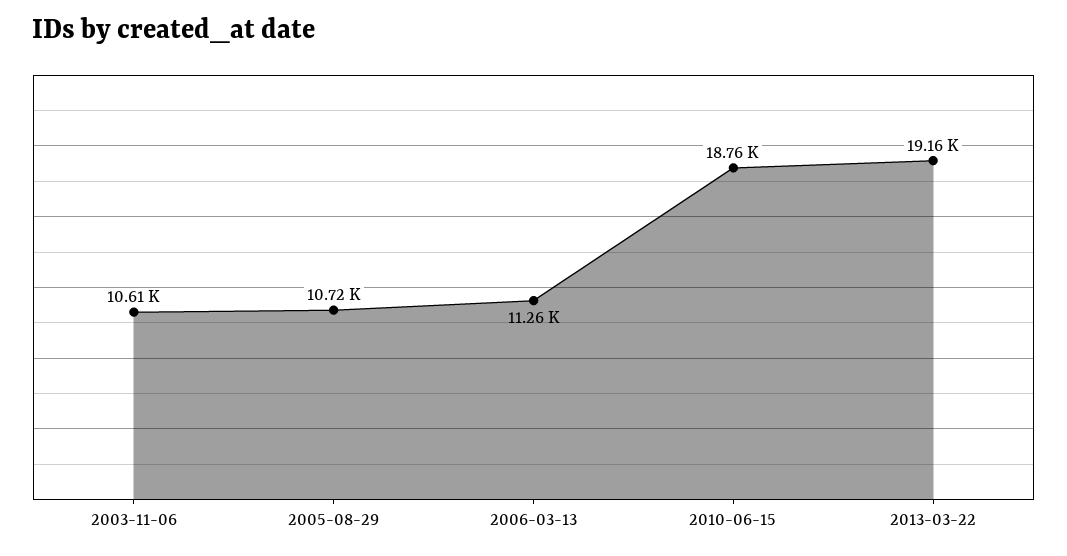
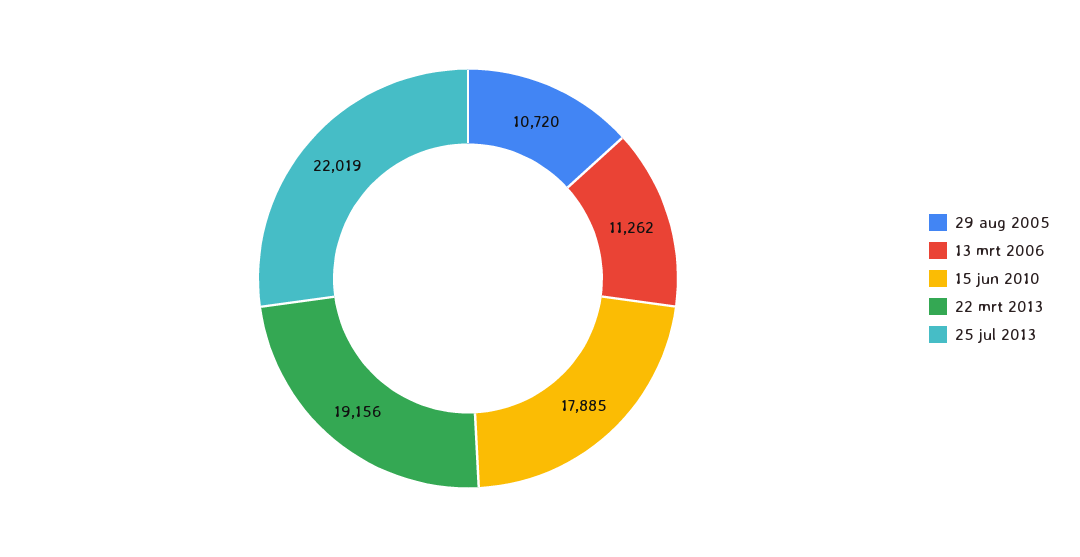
2003-11-06: 10610 -> none
2010-06-15: 18760 -> 17885
25 jul 2013: none -> 22019

